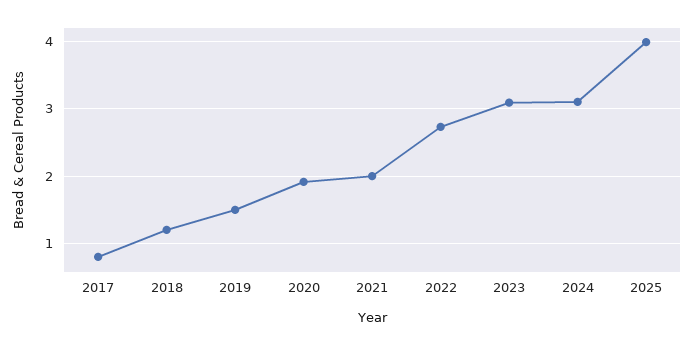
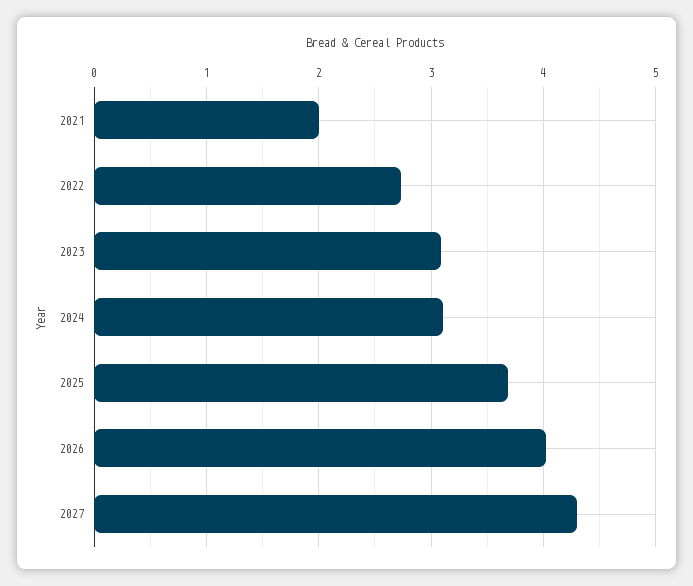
2017: 0.8 -> none
2018: 1.2 -> none
2019: 1.5 -> none
2020: 1.9 -> none
2025: 4 -> 3.7
2026: none -> 4
2027: none -> 4.3

